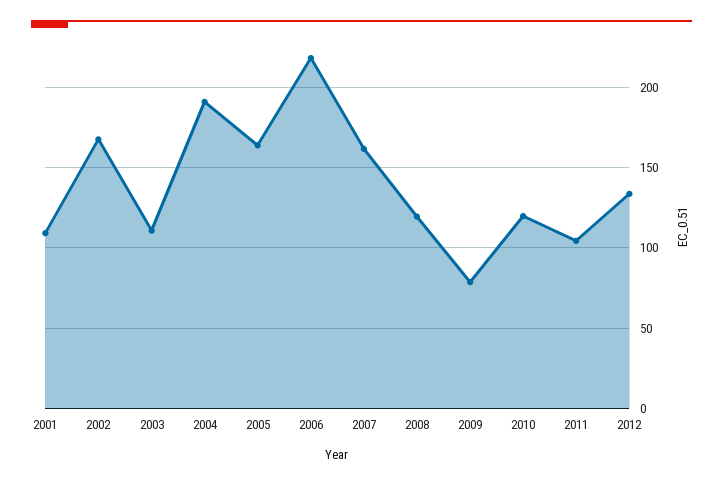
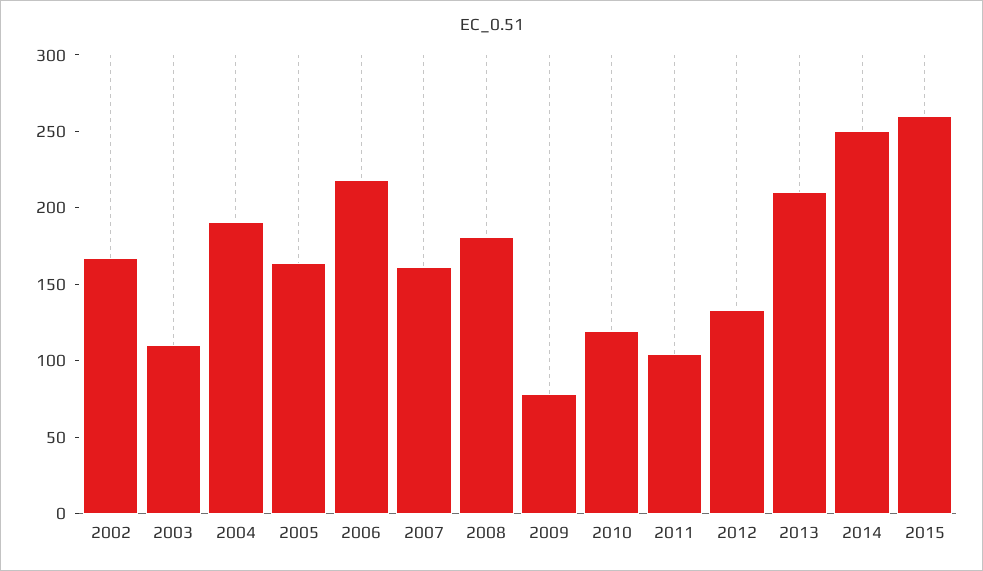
2001: 110 -> none
2008: 120 -> 180
2013: none -> 210
2014: none -> 250
2015: none -> 260

